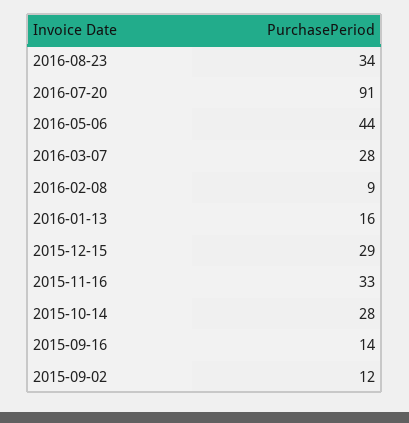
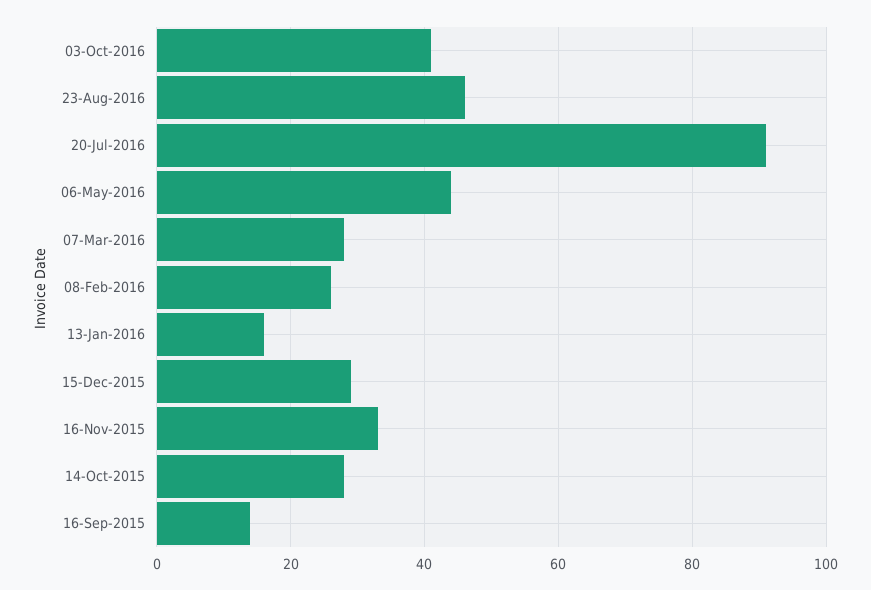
2016-08-23: 34 -> 45
2016-02-08: 9 -> 25
2015-09-02: 12 -> none
03-Oct-2016: none -> 40

